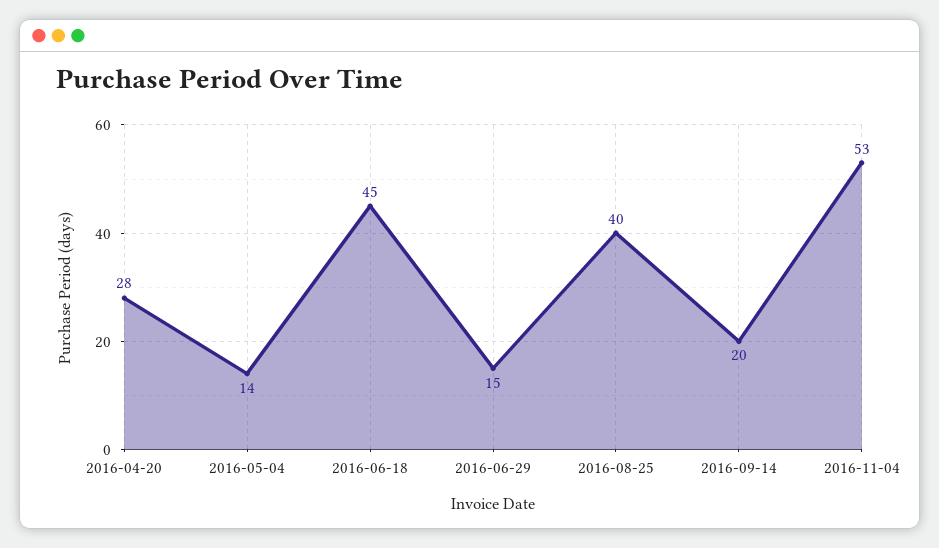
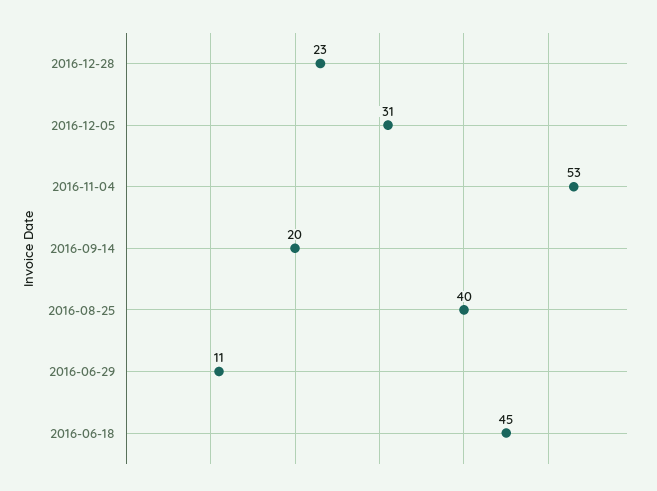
2016-04-20: 28 -> none
2016-05-04: 14 -> none
2016-06-29: 15 -> 11
2016-12-28: none -> 23
2016-12-05: none -> 31

